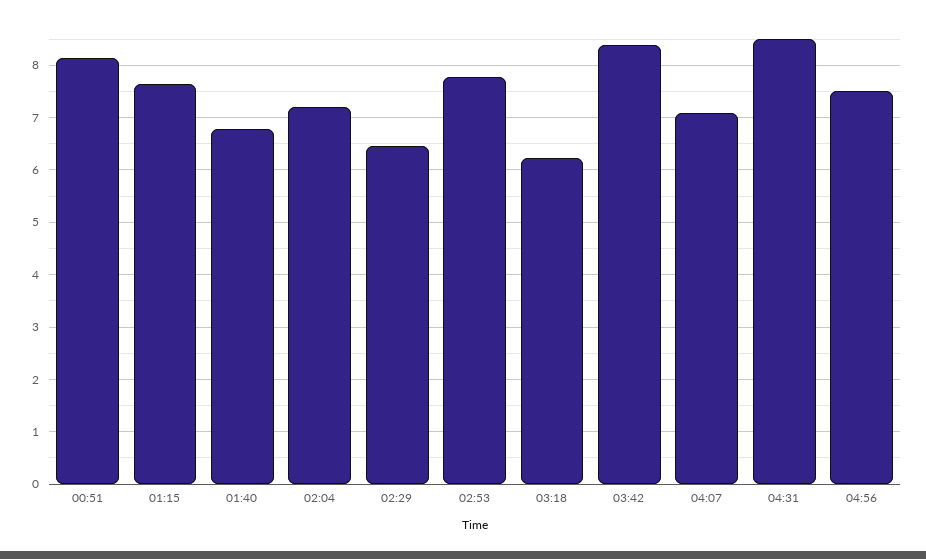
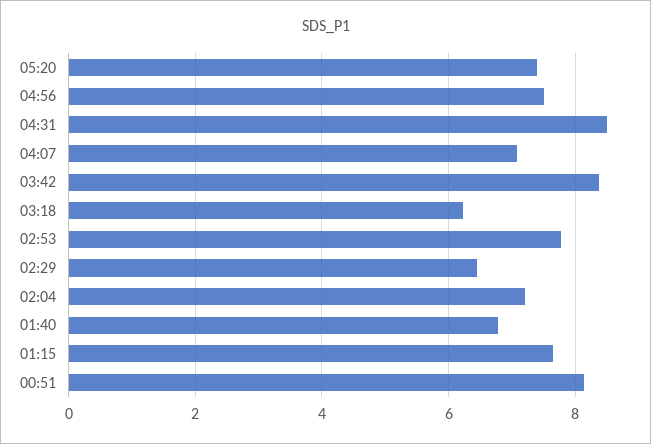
05:20: none -> 7.4

